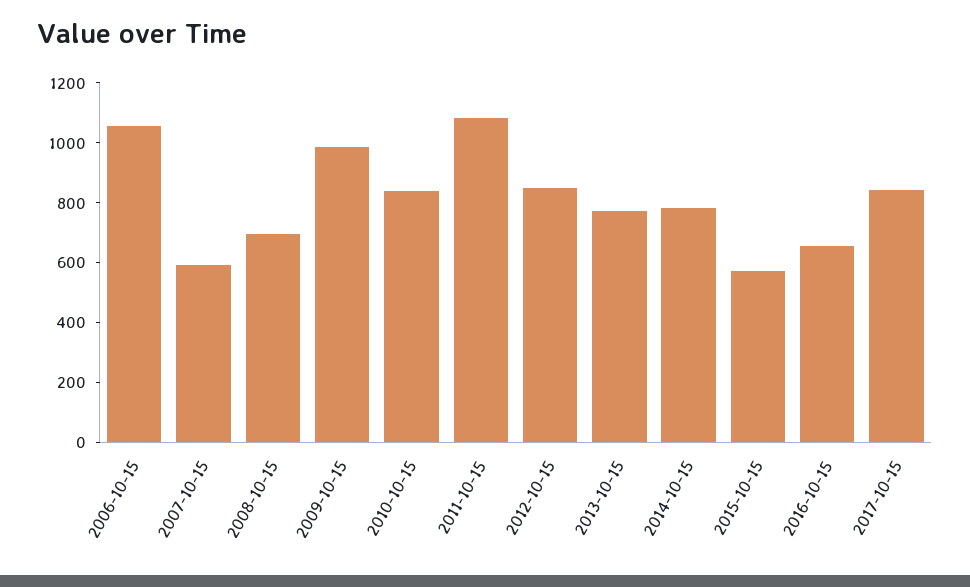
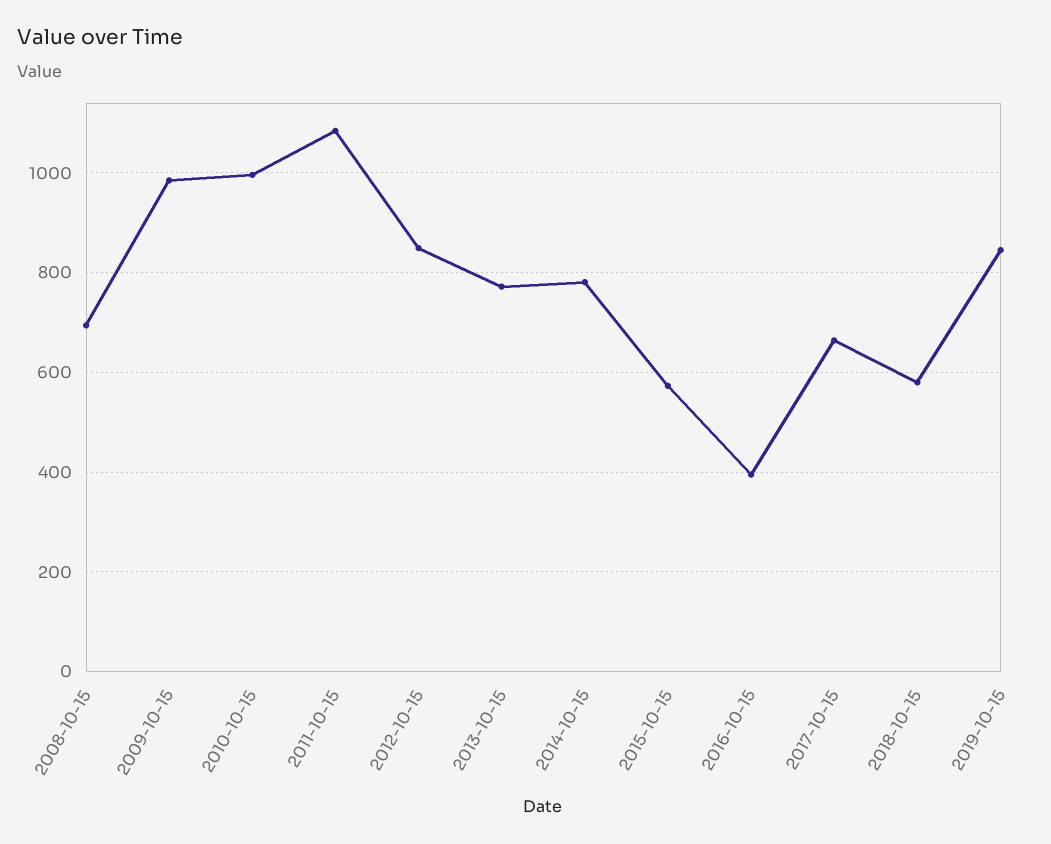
2006-10-15: 1050 -> none
2007-10-15: 600 -> none
2010-10-15: 850 -> 1000
2016-10-15: 650 -> 400
2017-10-15: 850 -> 660
2018-10-15: none -> 580
2019-10-15: none -> 840

